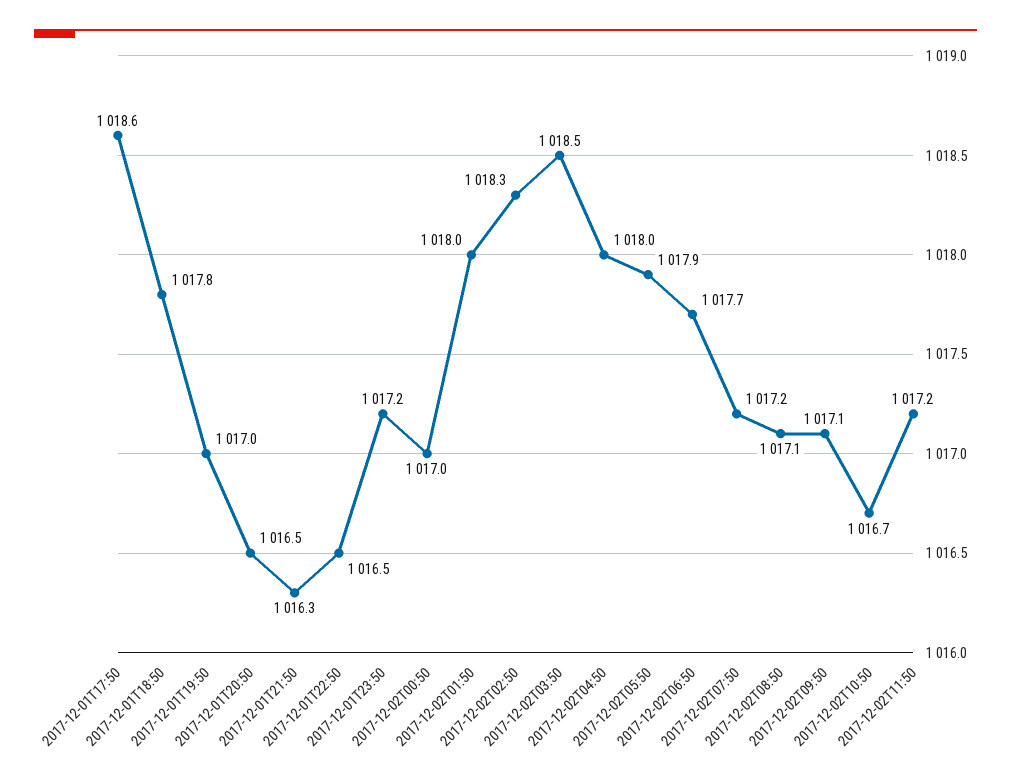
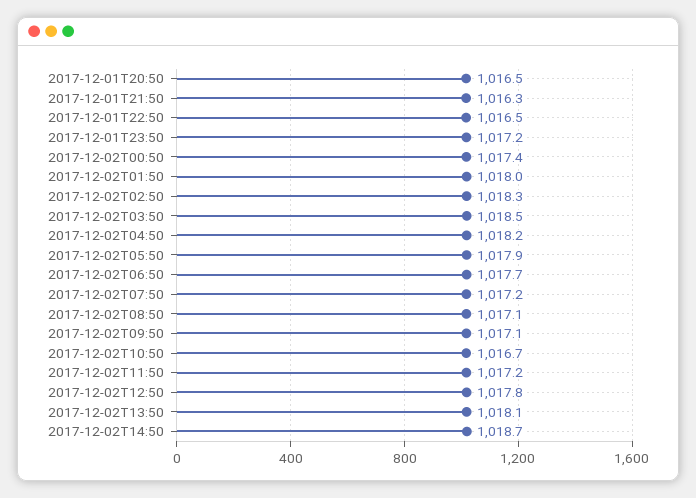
2017-12-01T17:50: 1018.6 -> none
2017-12-01T18:50: 1017.8 -> none
2017-12-01T19:50: 1017 -> none
2017-12-02T00:50: 1017 -> 1017.4
2017-12-02T04:50: 1018 -> 1018.2
2017-12-02T12:50: none -> 1017.8
2017-12-02T13:50: none -> 1018.1
2017-12-02T14:50: none -> 1018.7

